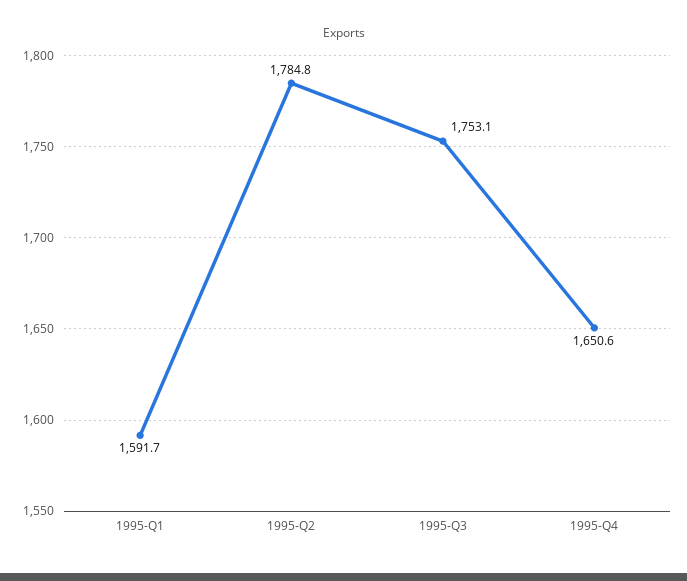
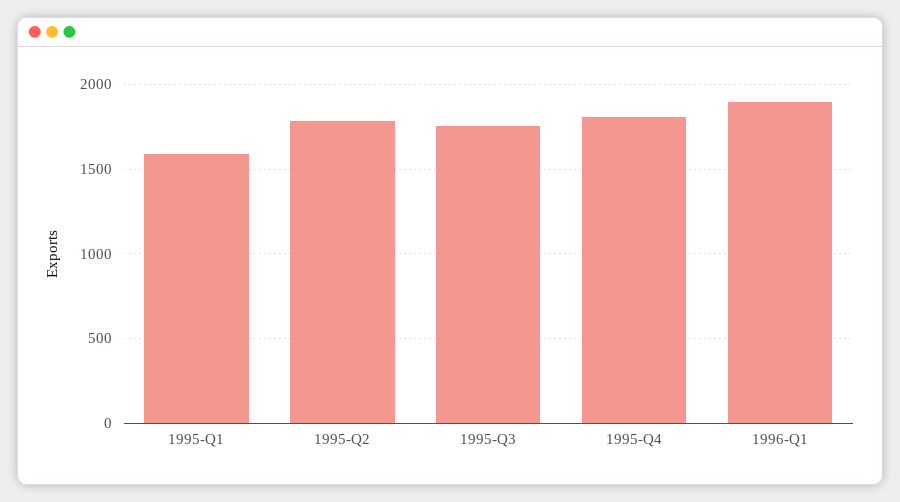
1995-Q4: 1650.6 -> 1800
1996-Q1: none -> 1900

